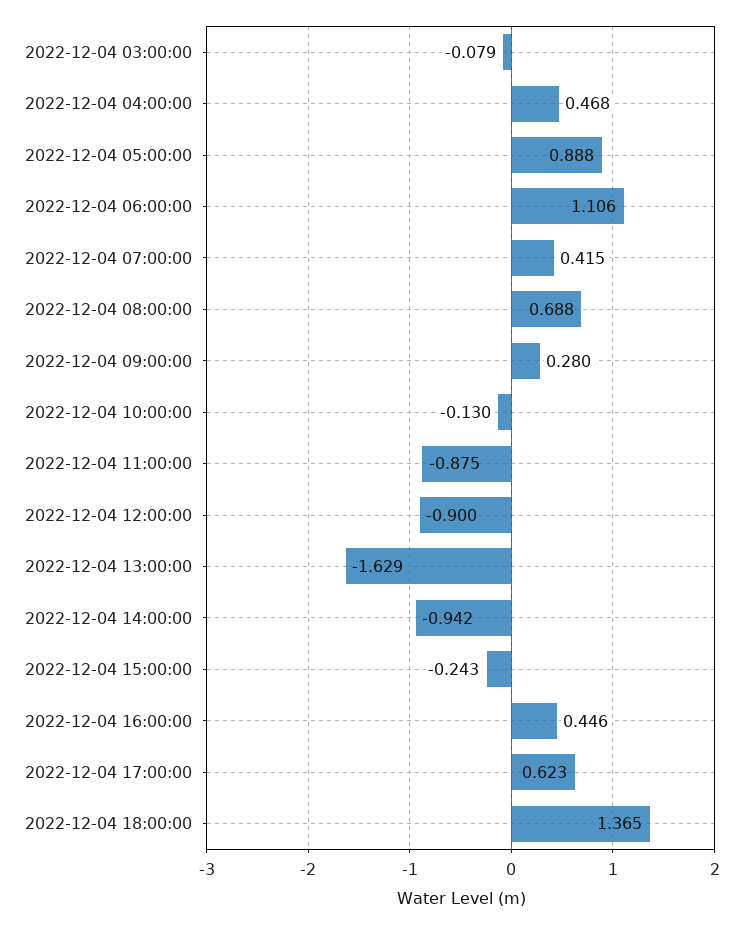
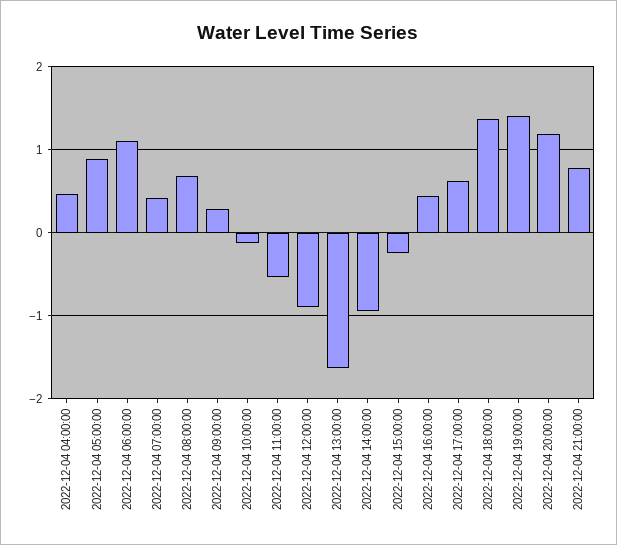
2022-12-04 03:00:00: -0.079 -> none
2022-12-04 11:00:00: -0.875 -> -0.5
2022-12-04 19:00:00: none -> 1.4
2022-12-04 20:00:00: none -> 1.2
2022-12-04 21:00:00: none -> 0.8

